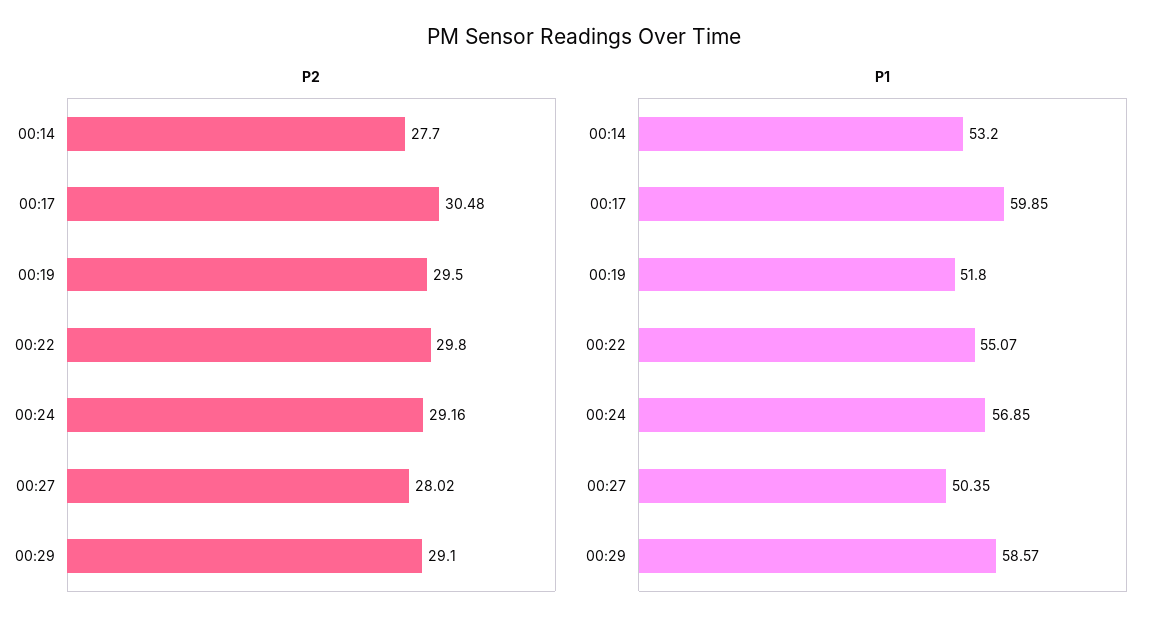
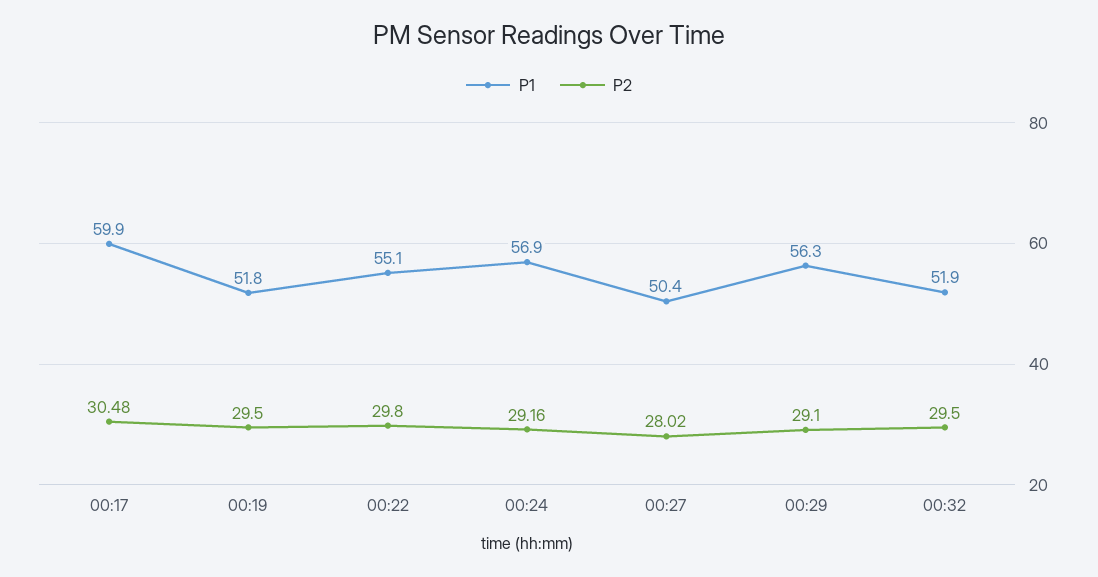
P2, 00:14: 27.7 -> none
P1, 00:14: 53.2 -> none
P1, 00:29: 58.57 -> 56.3
P1, 00:32: none -> 51.9
P2, 00:32: none -> 29.5

